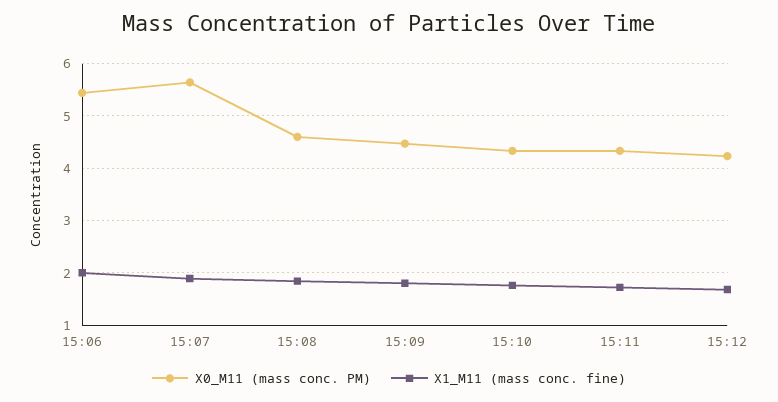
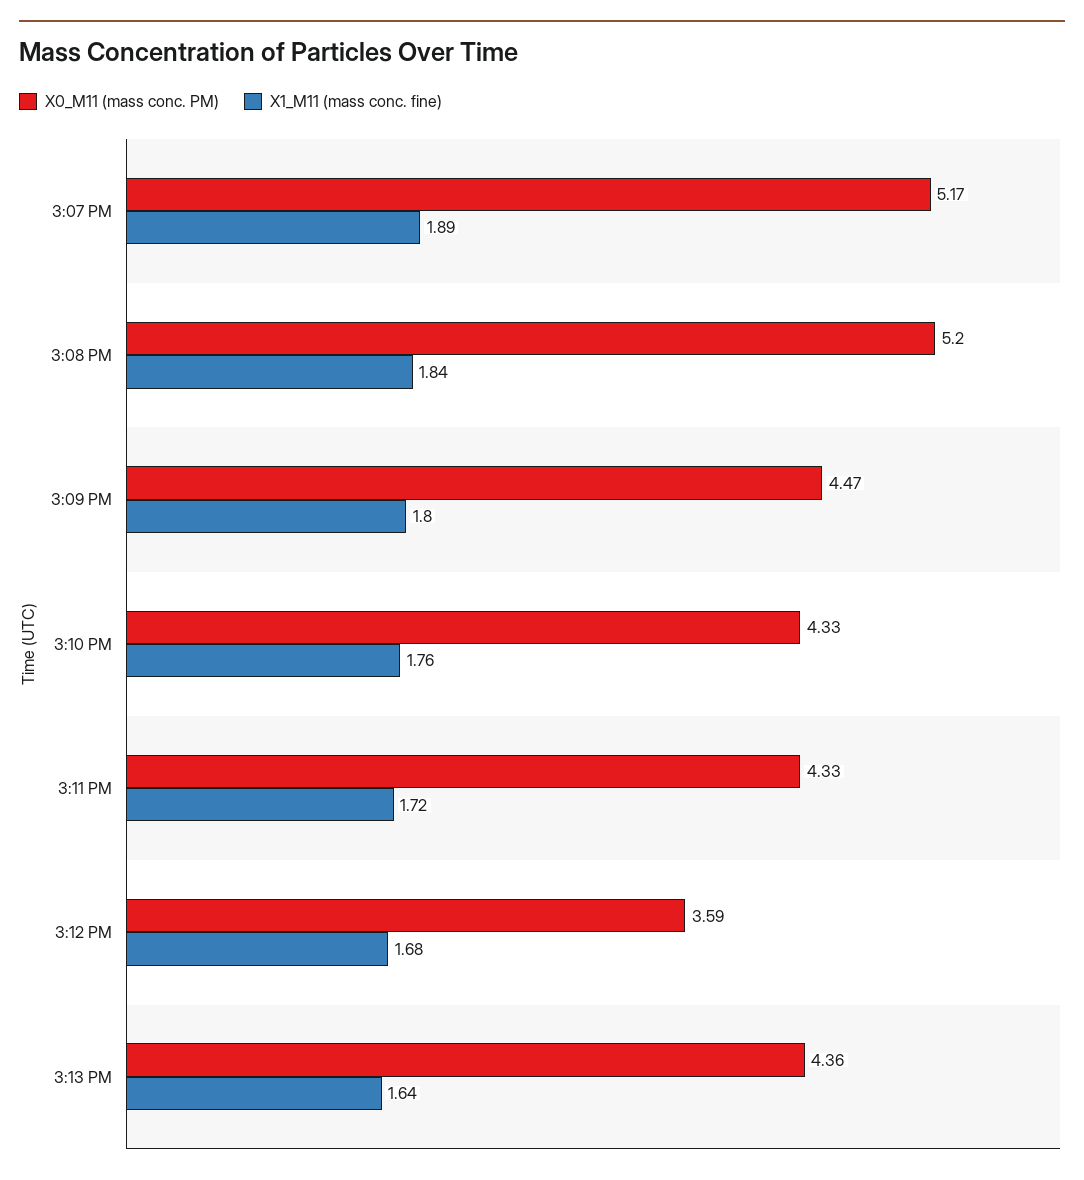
X0_M11 (mass conc. PM), 15:06: 5.4 -> none
X1_M11 (mass conc. fine), 15:06: 2 -> none
X0_M11 (mass conc. PM), 15:07: 5.6 -> 5.17
X0_M11 (mass conc. PM), 15:08: 4.6 -> 5.2
X0_M11 (mass conc. PM), 15:12: 4.2 -> 3.59
X0_M11 (mass conc. PM), 3:13 PM: none -> 4.36
X1_M11 (mass conc. fine), 3:13 PM: none -> 1.64

